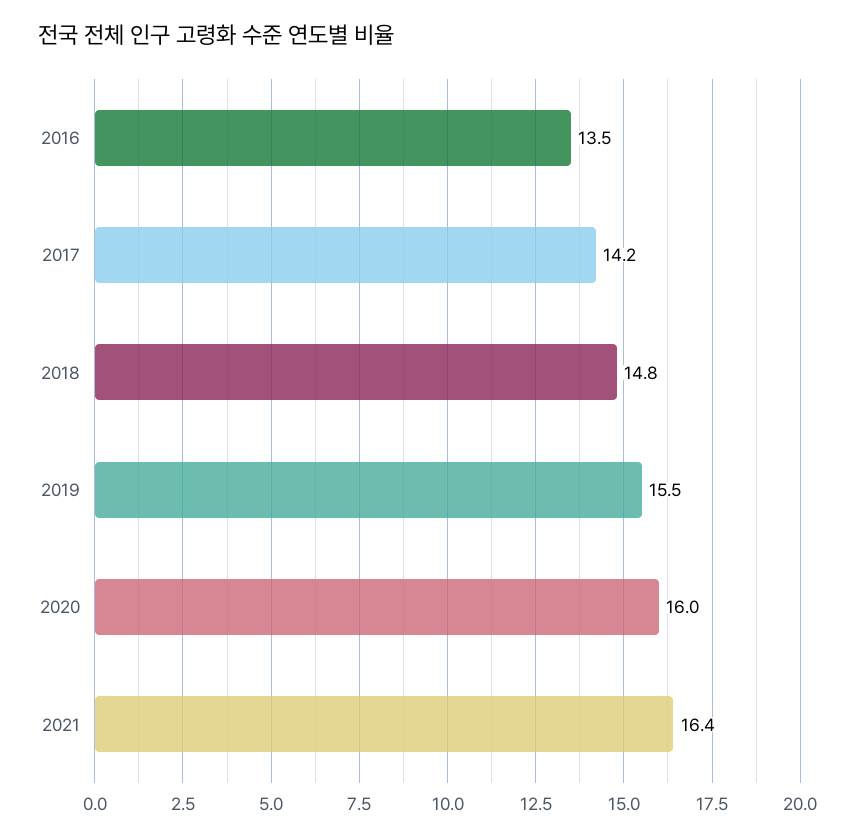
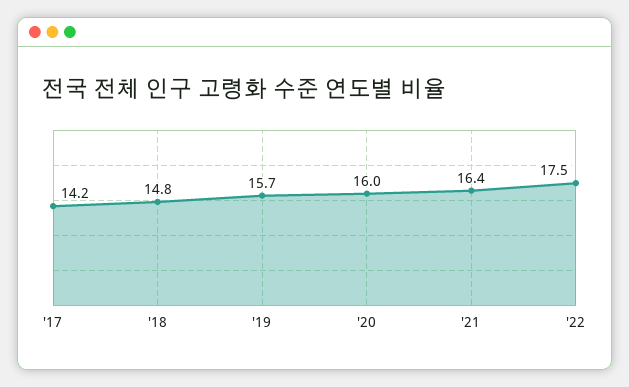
2016: 13.5 -> none
2019: 15.5 -> 15.7
'22: none -> 17.5

